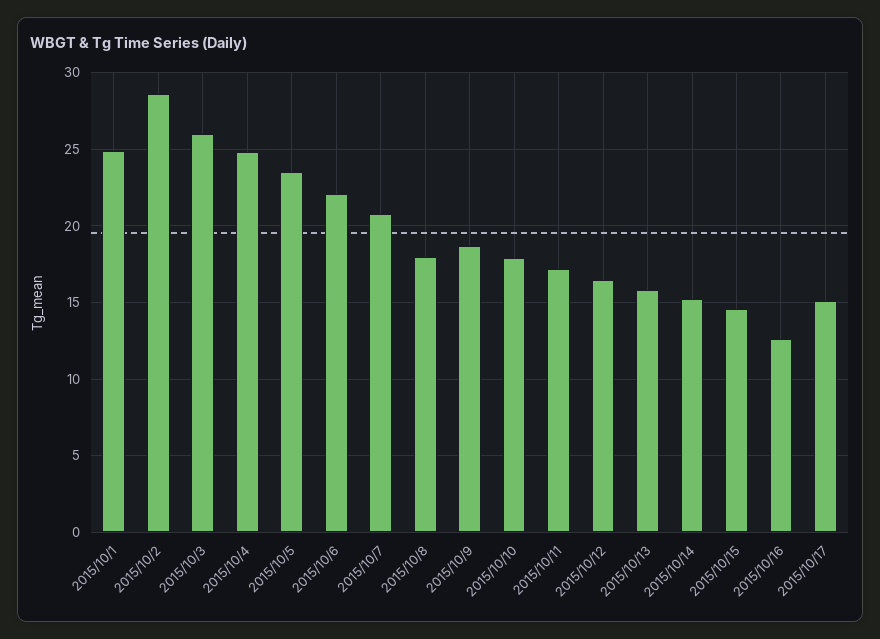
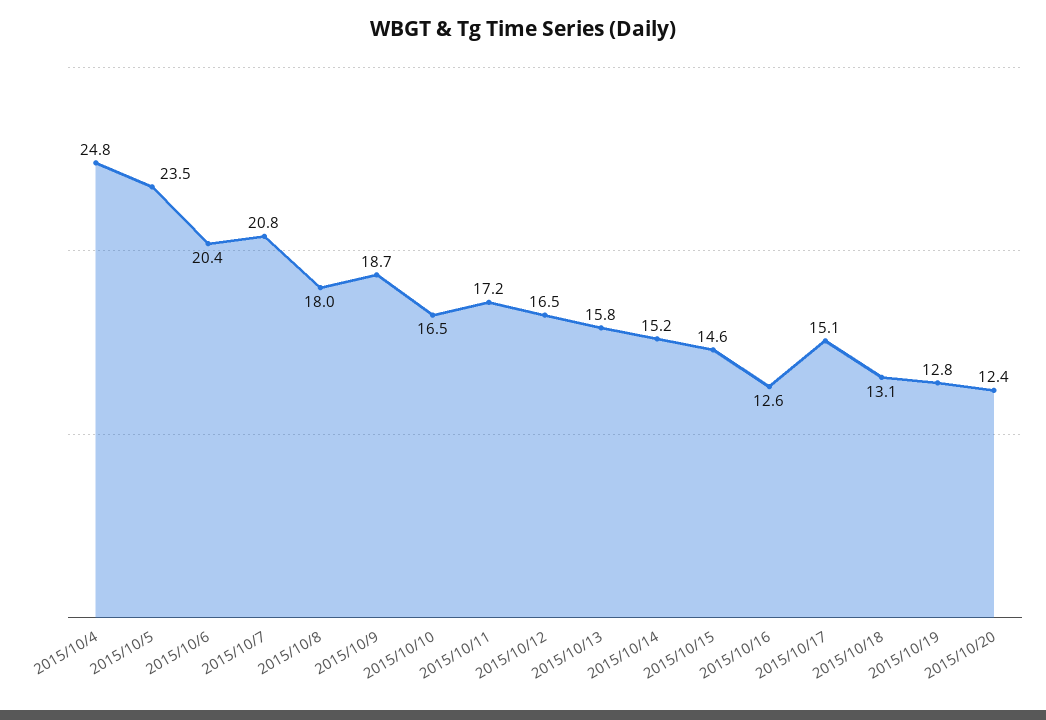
2015/10/1: 25 -> none
2015/10/2: 28.5 -> none
2015/10/3: 26 -> none
2015/10/6: 22 -> 20.4
2015/10/10: 18 -> 16.5
2015/10/18: none -> 13.1
2015/10/19: none -> 12.8
2015/10/20: none -> 12.4

